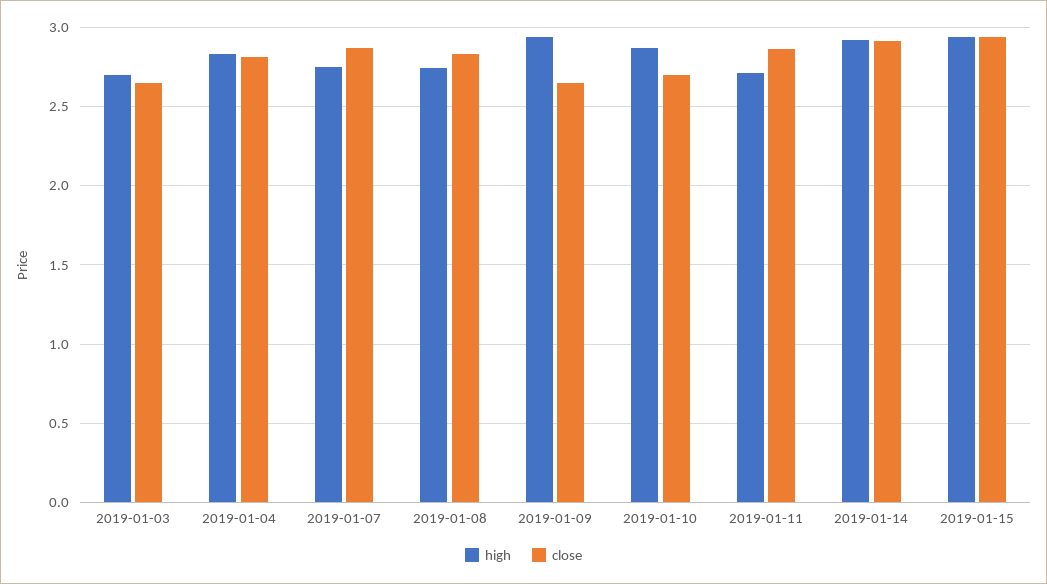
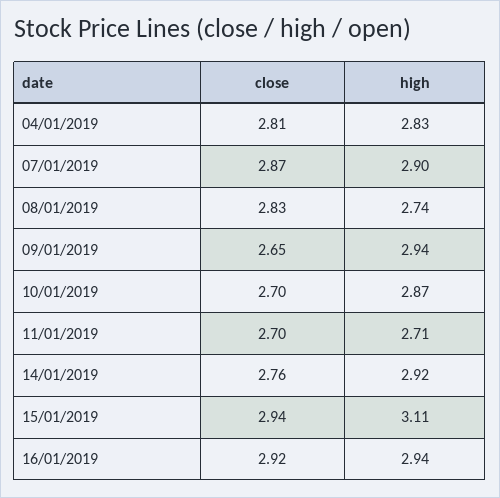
high, 2019-01-03: 2.7 -> none
close, 2019-01-03: 2.65 -> none
high, 2019-01-07: 2.75 -> 2.9
close, 2019-01-11: 2.85 -> 2.7
close, 2019-01-14: 2.9 -> 2.76
high, 2019-01-15: 2.95 -> 3.11
close, 16/01/2019: none -> 2.92
high, 16/01/2019: none -> 2.94

